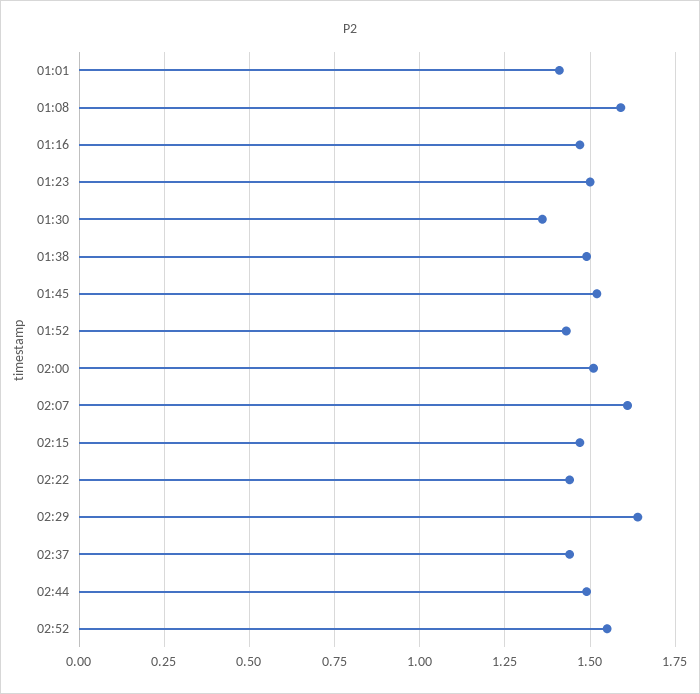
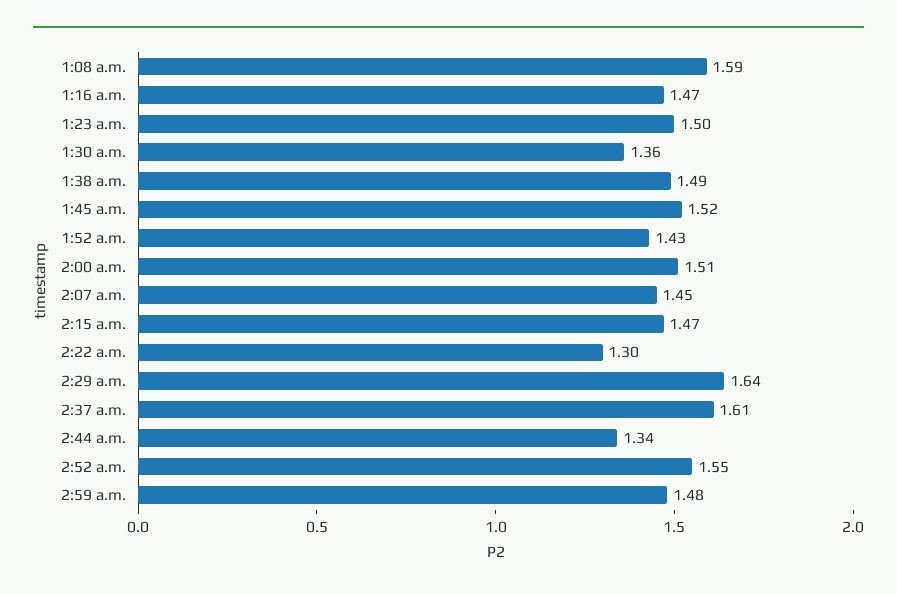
01:01: 1.4 -> none
02:07: 1.6 -> 1.45
02:22: 1.45 -> 1.3
02:37: 1.45 -> 1.61
02:44: 1.5 -> 1.34
2:59 a.m.: none -> 1.48

